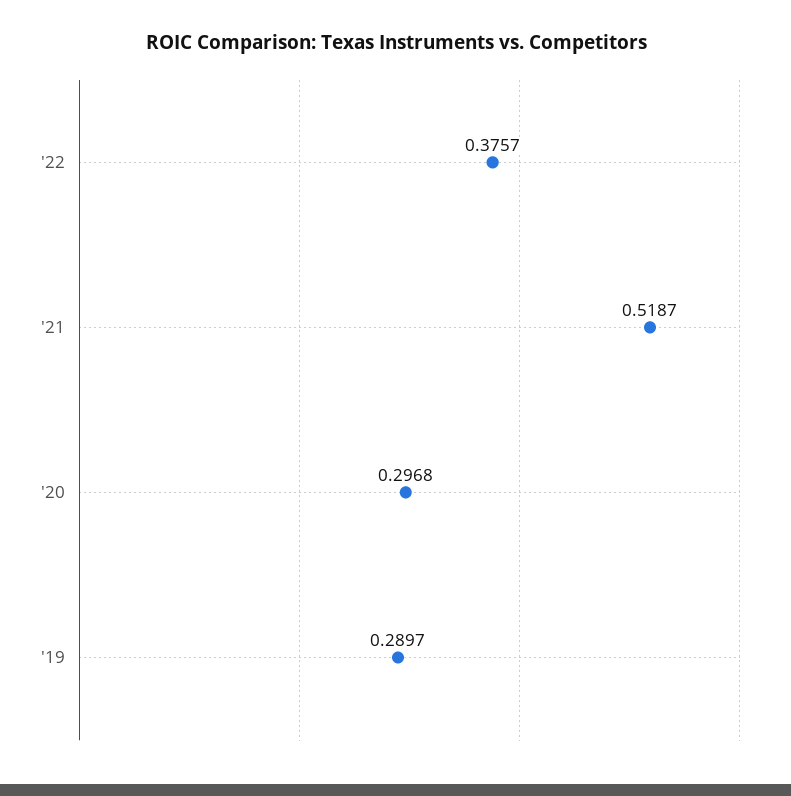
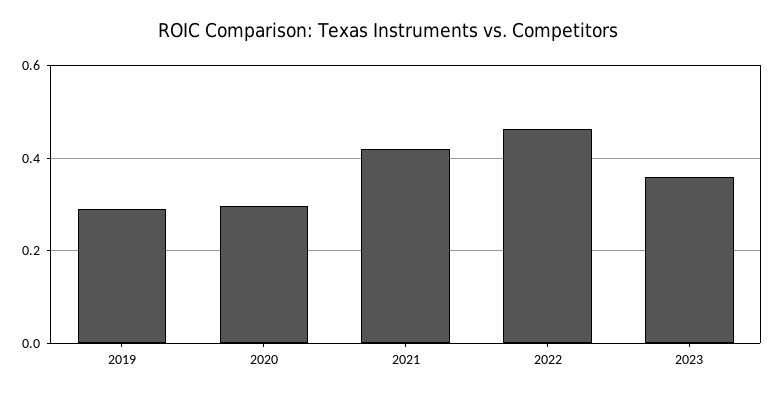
'22: 0.3757 -> 0.46
'21: 0.5187 -> 0.42
2023: none -> 0.36

